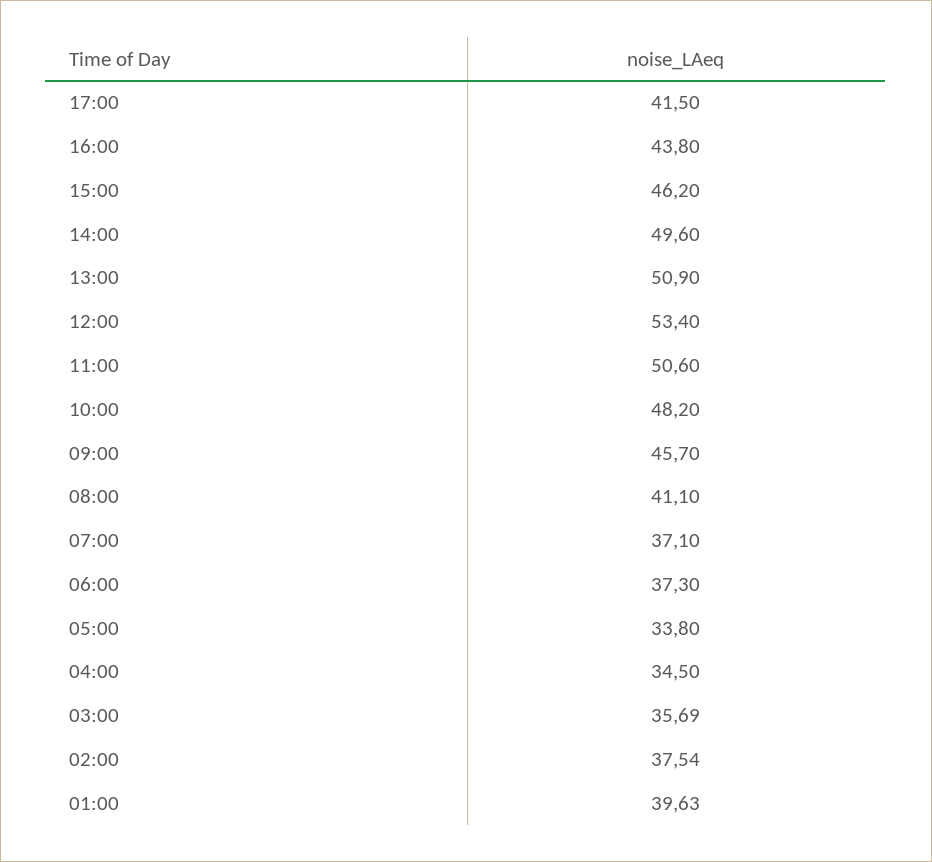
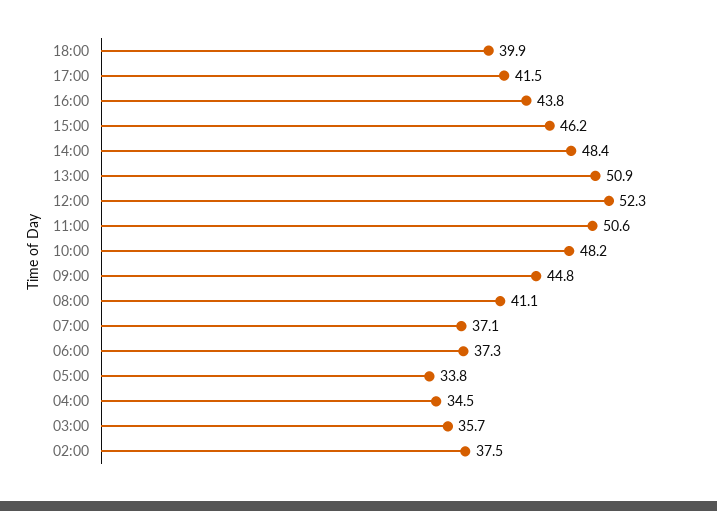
14:00: 49.6 -> 48.4
12:00: 53.4 -> 52.3
09:00: 45.7 -> 44.8
01:00: 39.63 -> none
18:00: none -> 39.9

